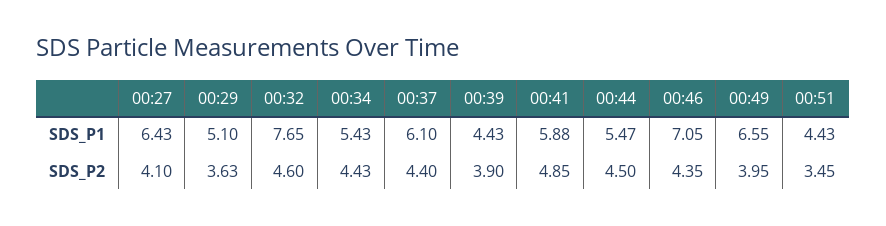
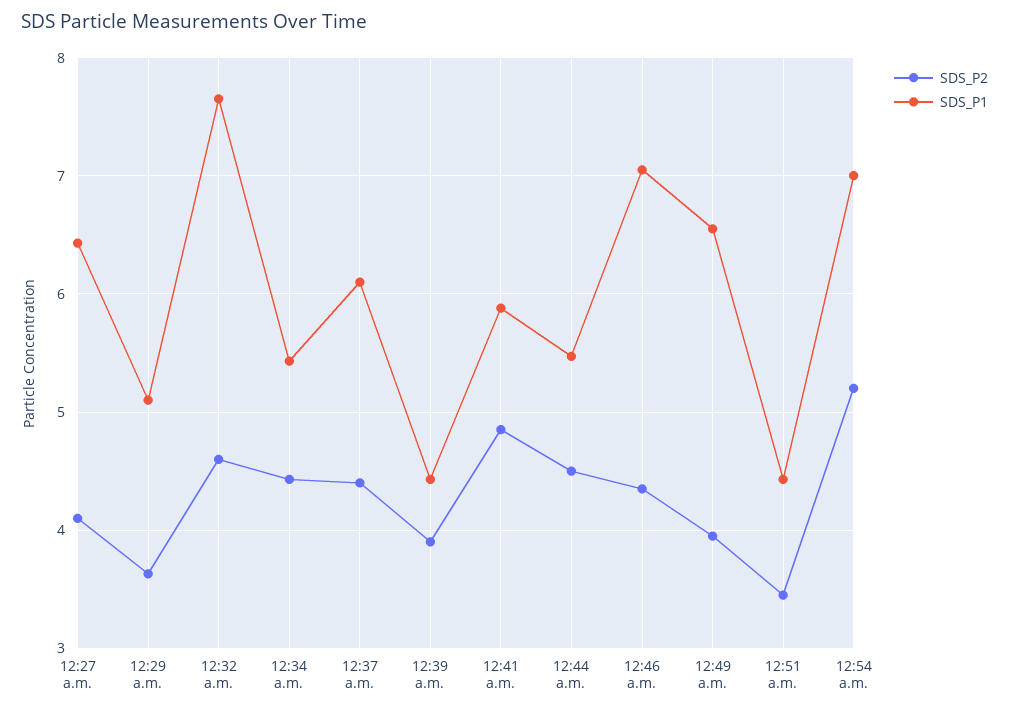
SDS_P2, 12:54 a.m.: none -> 5.2
SDS_P1, 12:54 a.m.: none -> 7

